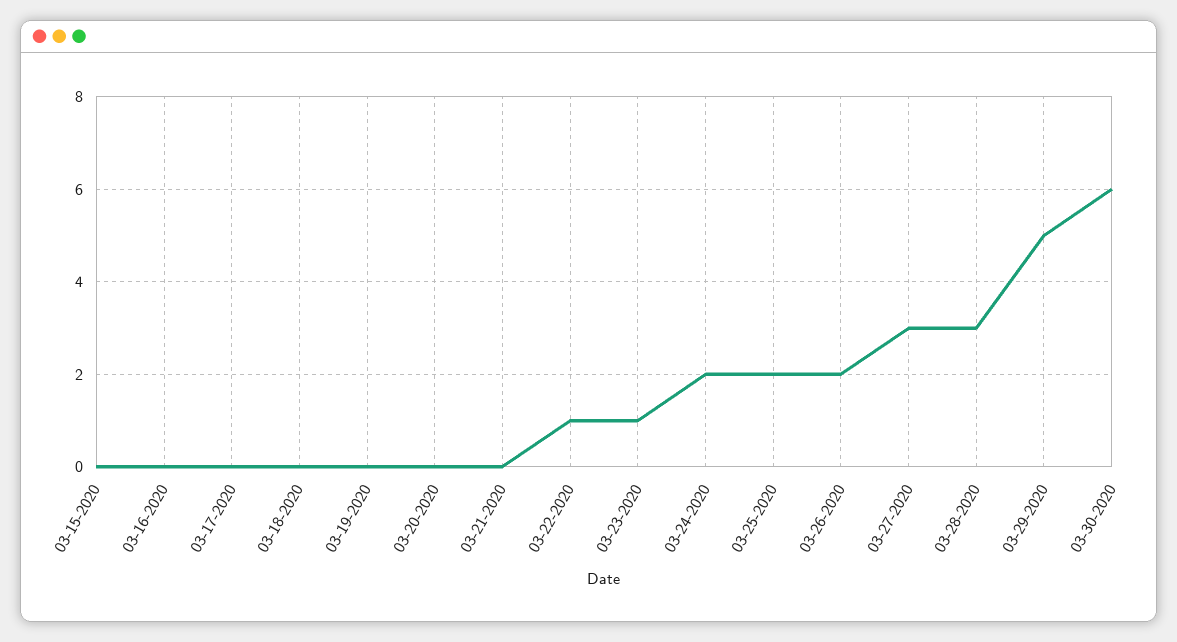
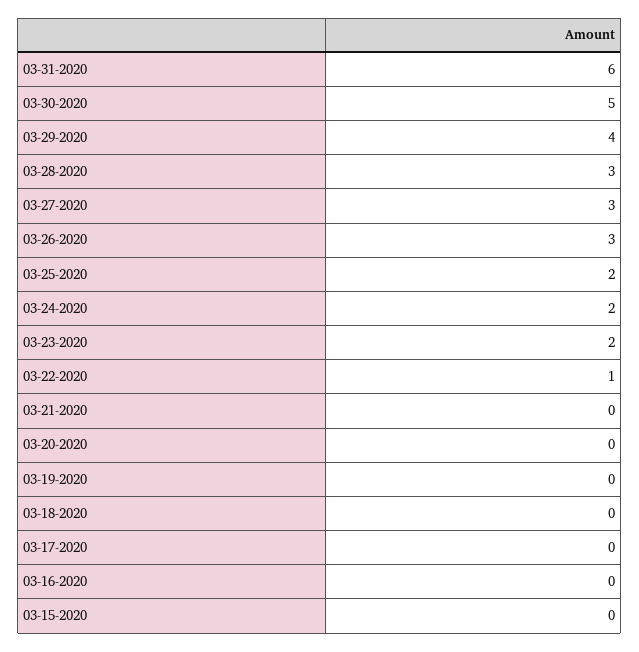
03-23-2020: 1 -> 2
03-26-2020: 2 -> 3
03-29-2020: 5 -> 4
03-30-2020: 6 -> 5
03-31-2020: none -> 6

